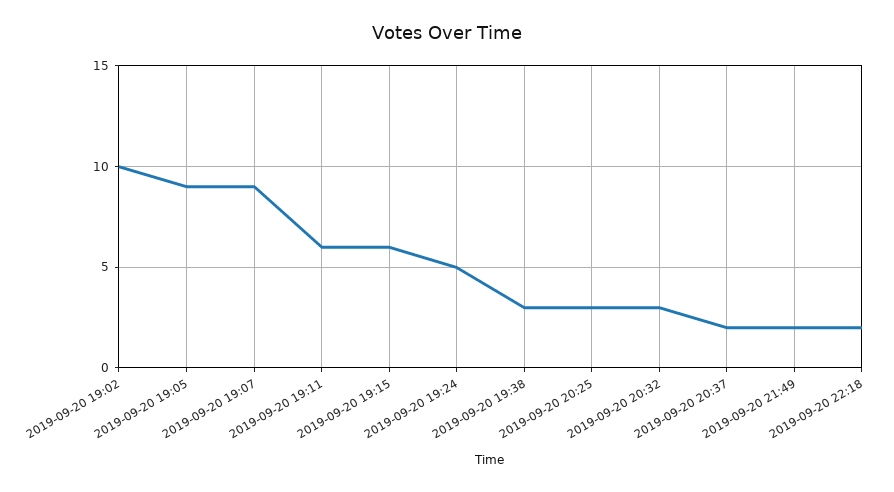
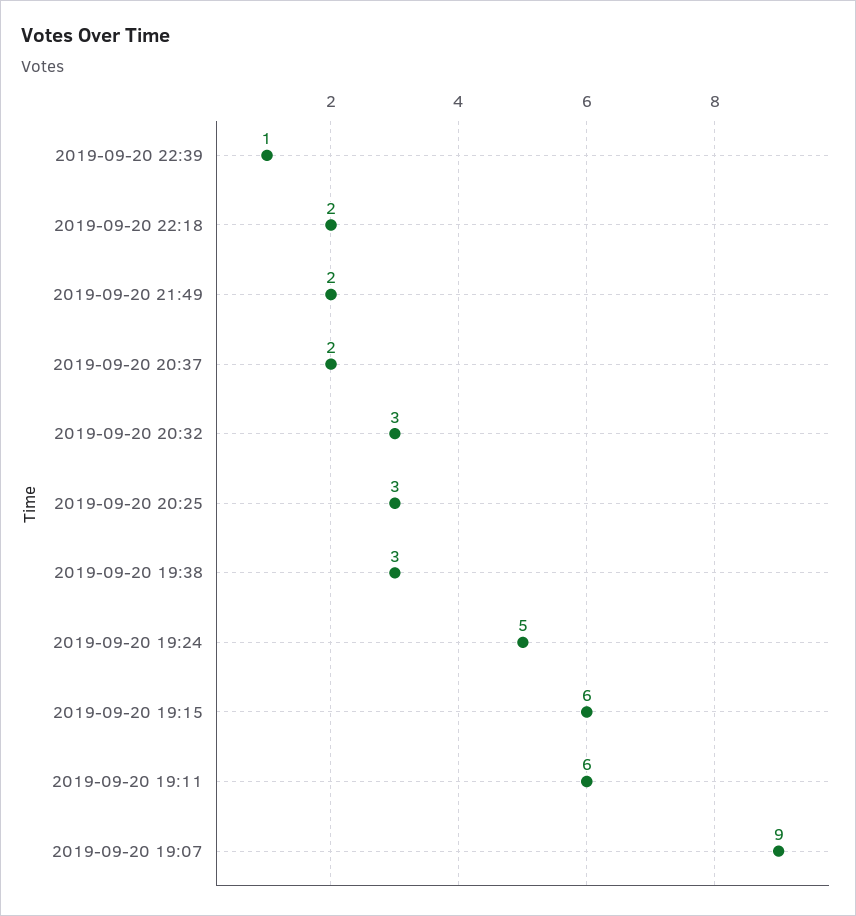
2019-09-20 19:02: 10 -> none
2019-09-20 19:05: 9 -> none
2019-09-20 22:39: none -> 1

